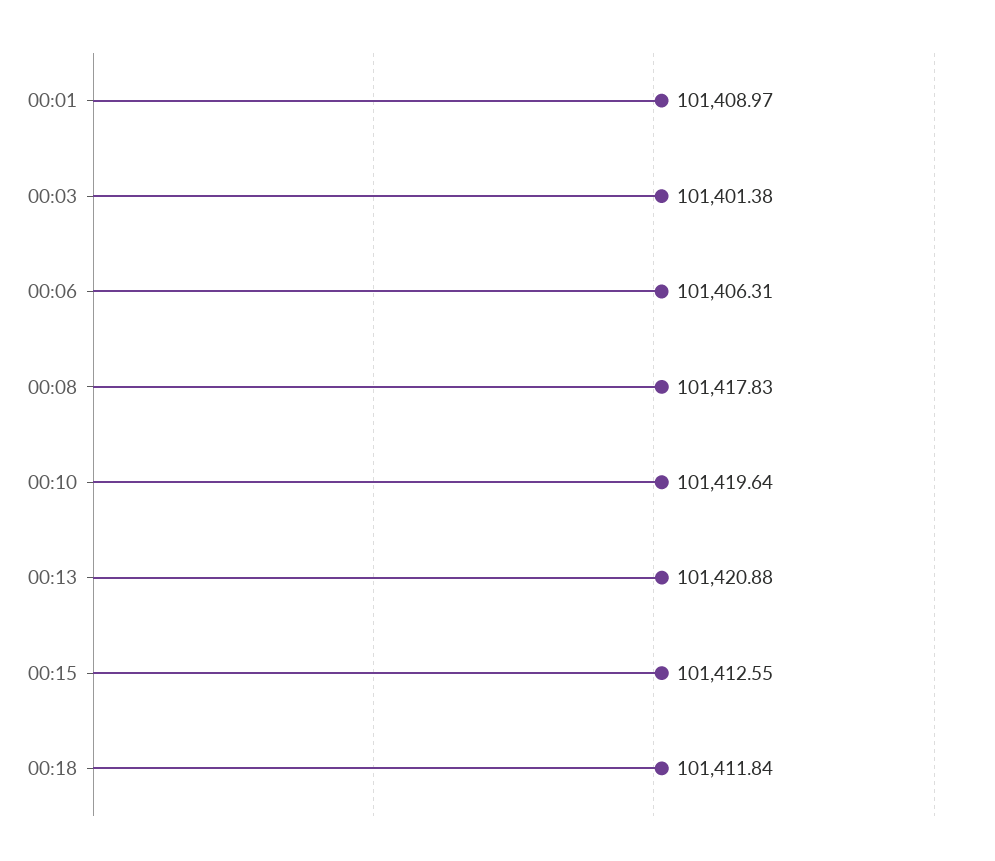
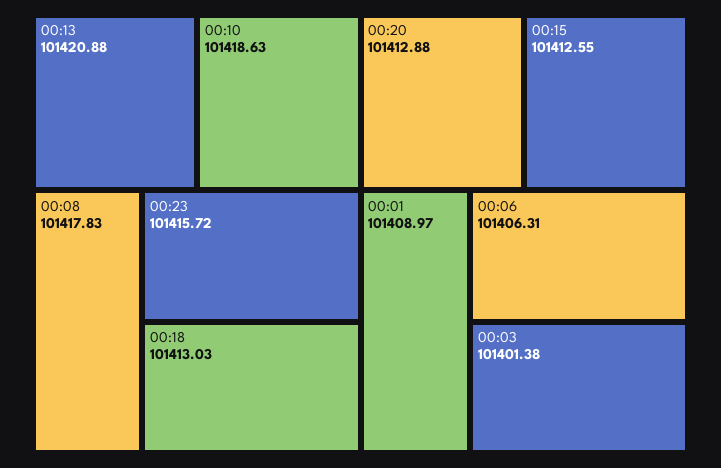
00:10: 101419.64 -> 101418.63
00:18: 101411.84 -> 101413.03
00:23: none -> 101415.72
00:20: none -> 101412.88

